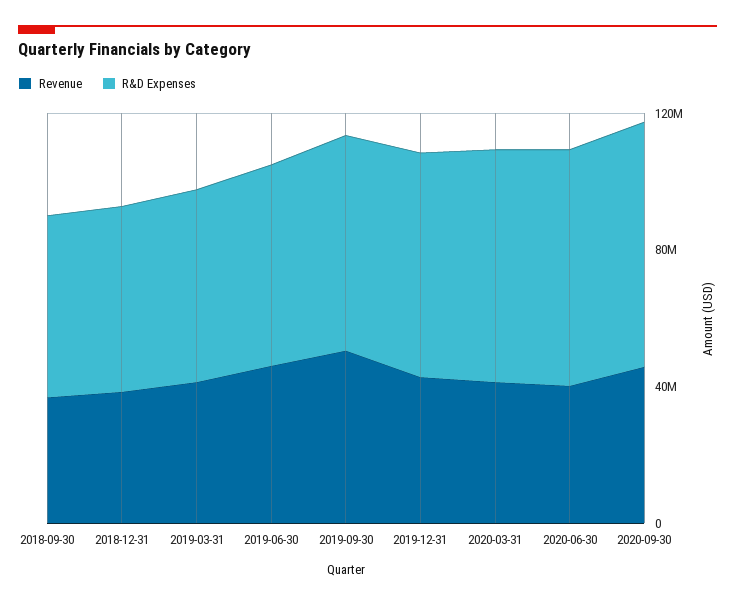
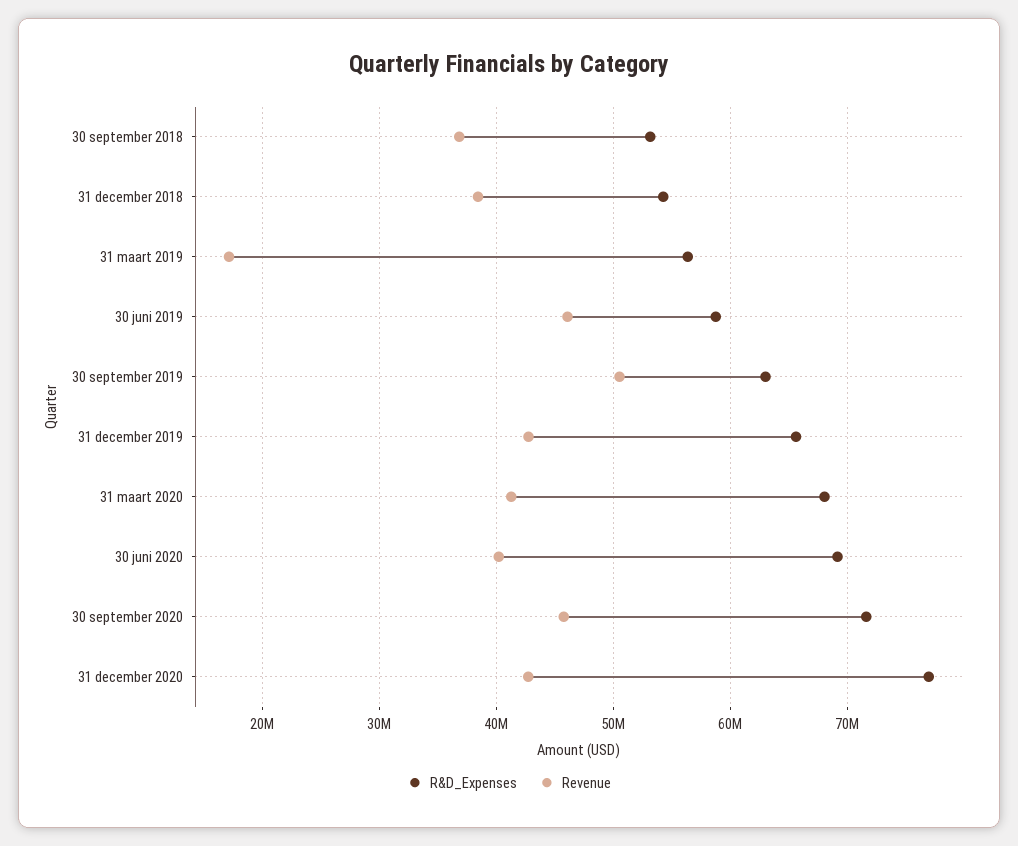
Revenue, 2019-03-31: 40000000 -> 17000000
R&D Expenses, 31 december 2020: none -> 77000000
Revenue, 31 december 2020: none -> 43000000

